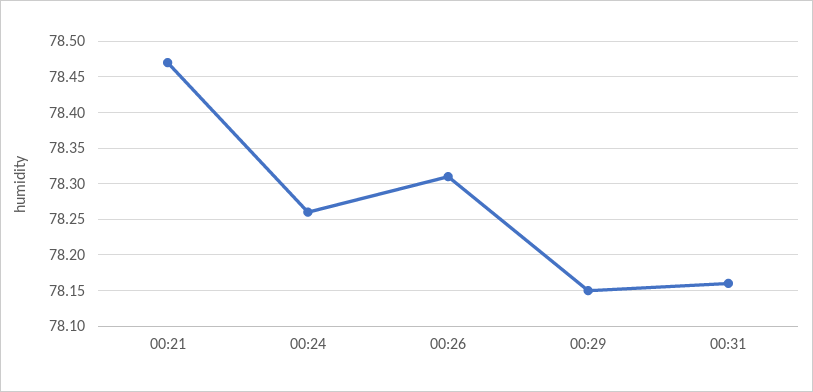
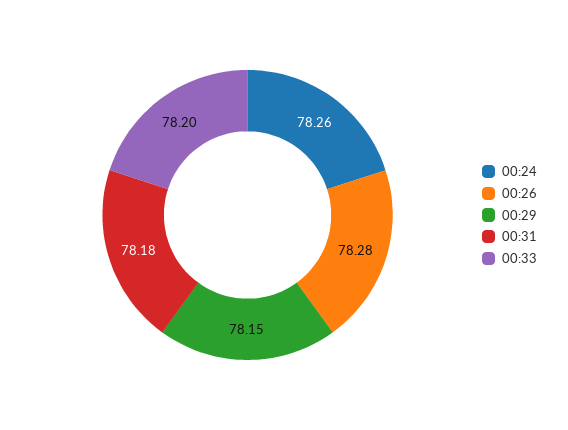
00:21: 78.47 -> none
00:26: 78.31 -> 78.28
00:31: 78.16 -> 78.18
00:33: none -> 78.2

